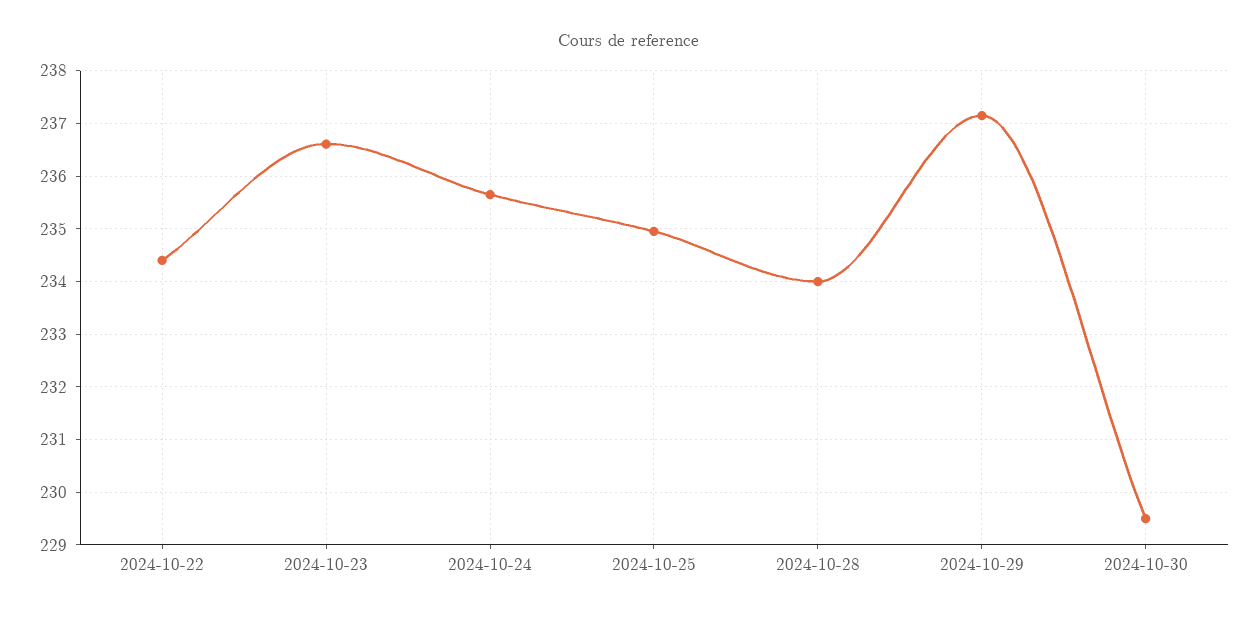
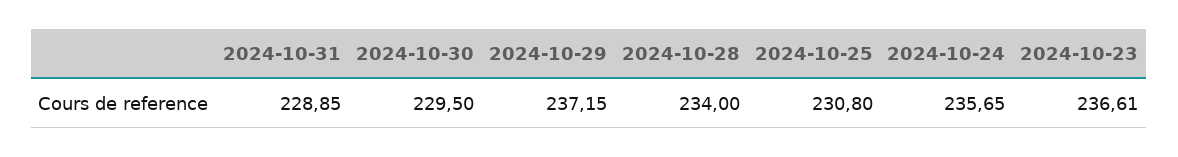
2024-10-22: 234.4 -> none
2024-10-25: 235 -> 230.8
2024-10-31: none -> 228.85

